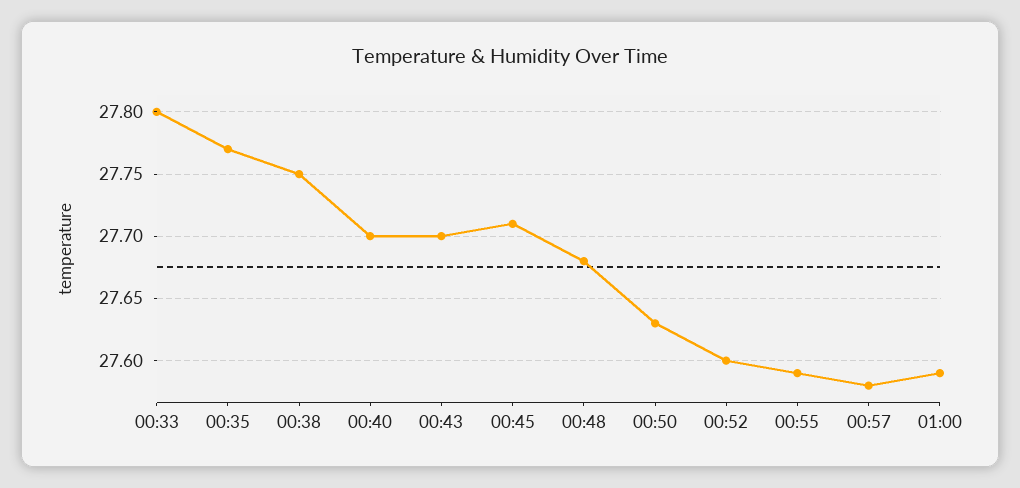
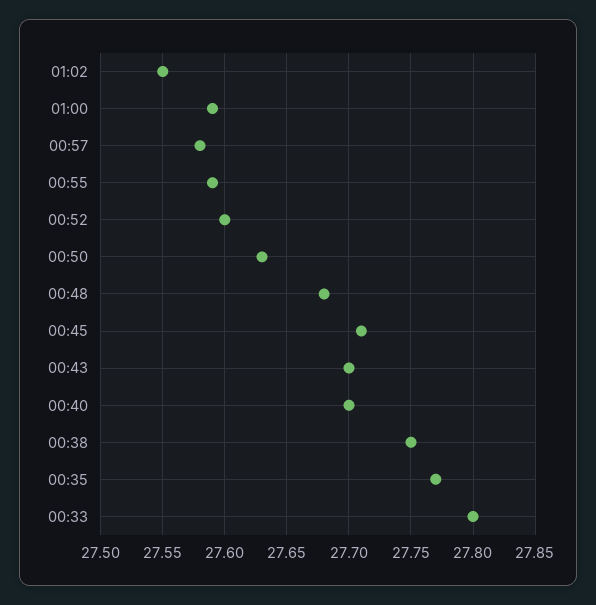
01:02: none -> 27.55

